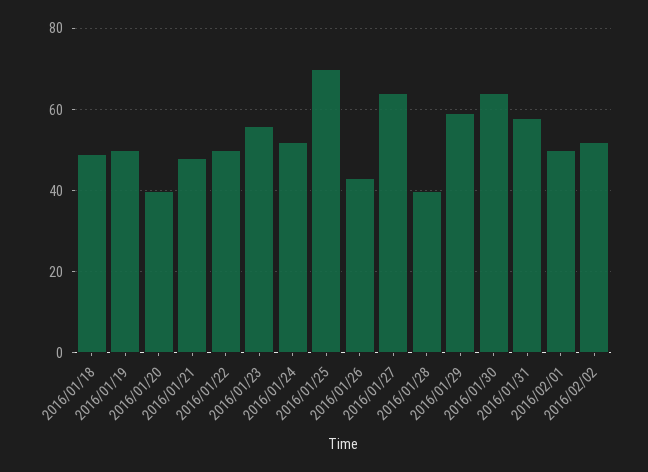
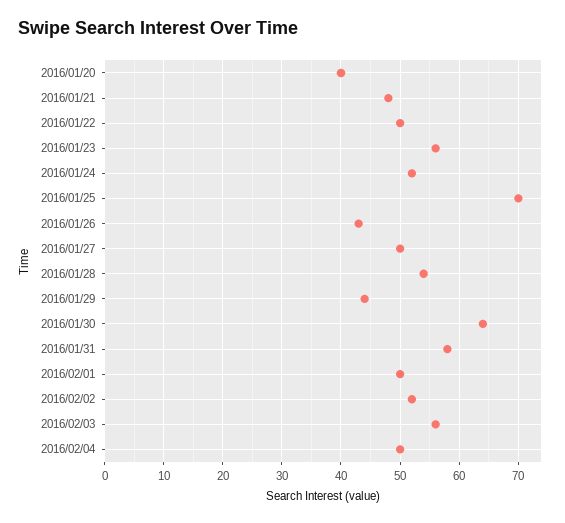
2016/01/18: 50 -> none
2016/01/19: 50 -> none
2016/01/27: 65 -> 50
2016/01/28: 40 -> 55
2016/01/29: 60 -> 45
2016/02/03: none -> 55
2016/02/04: none -> 50

